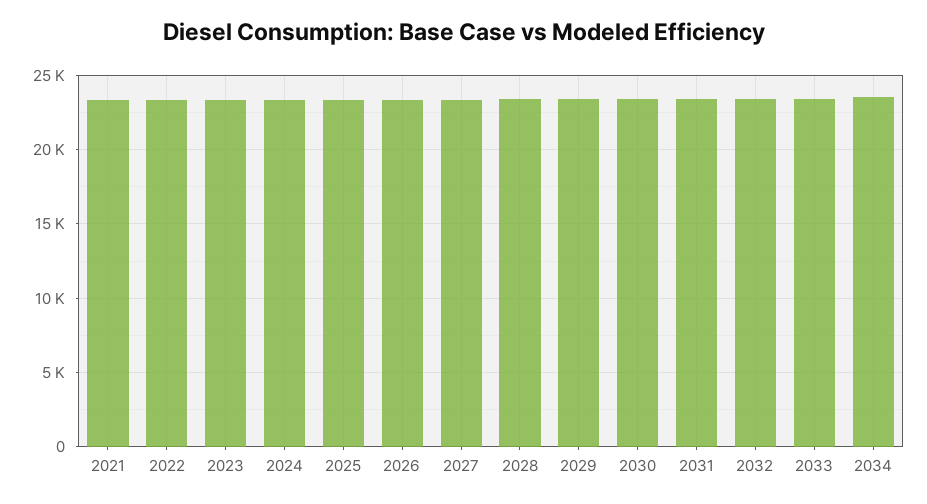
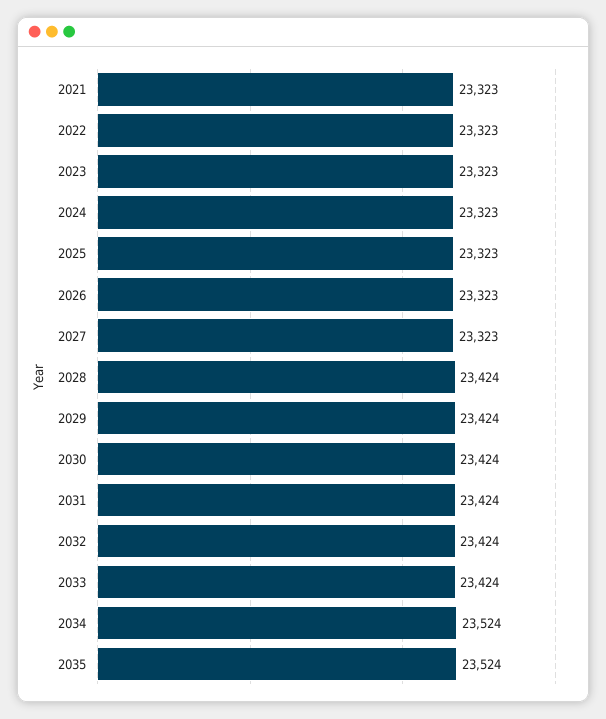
2035: none -> 23524

